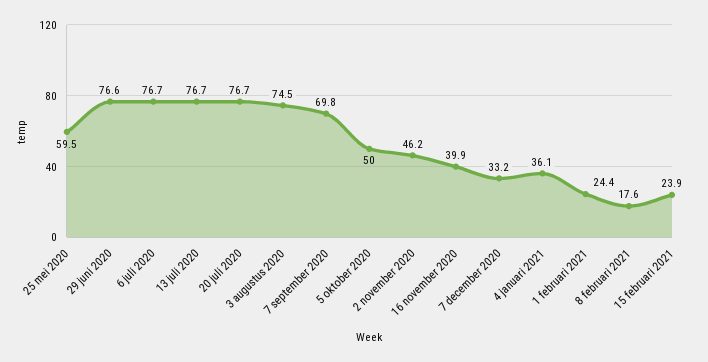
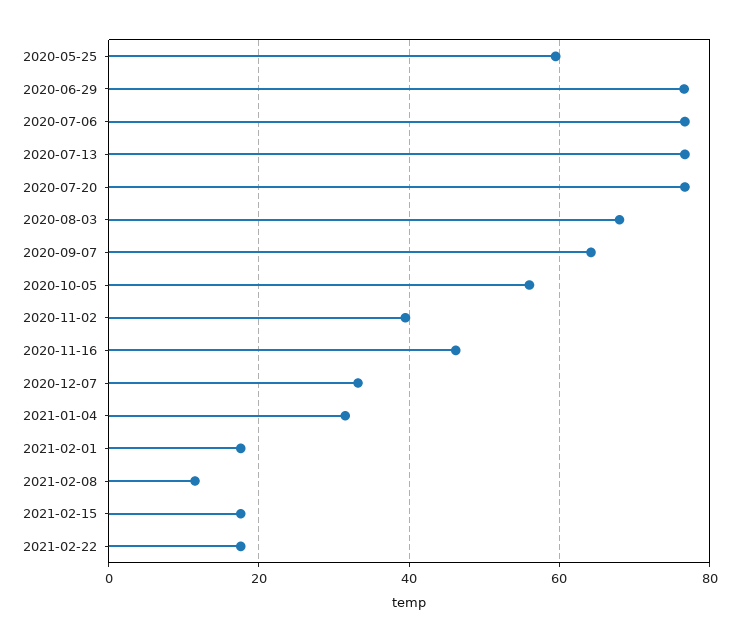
3 augustus 2020: 74.5 -> 68
7 september 2020: 69.8 -> 64
5 oktober 2020: 50 -> 56
2 november 2020: 46.2 -> 40
16 november 2020: 39.9 -> 46
4 januari 2021: 36.1 -> 32
1 februari 2021: 24.4 -> 18
8 februari 2021: 17.6 -> 12
15 februari 2021: 23.9 -> 18
2021-02-22: none -> 18

